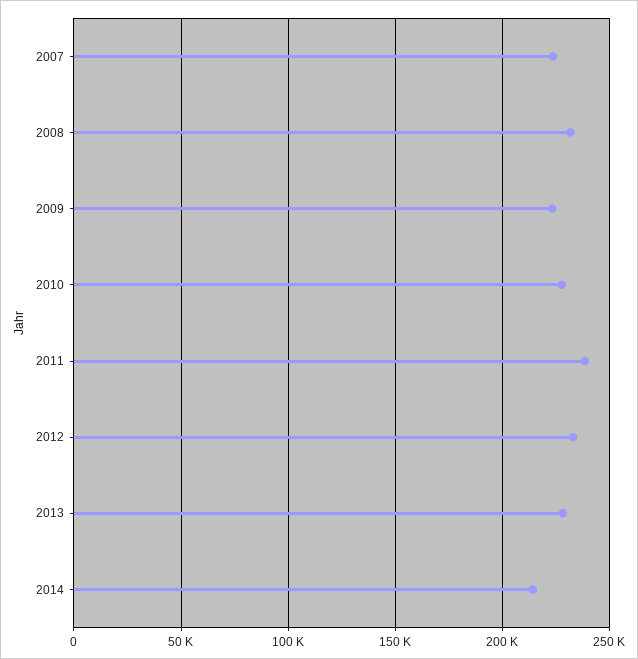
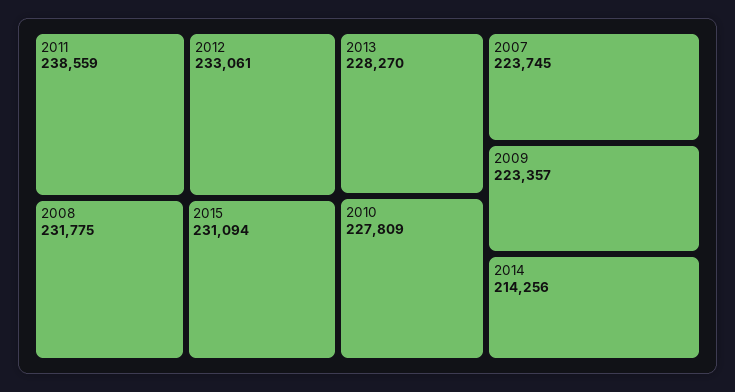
2015: none -> 231094

